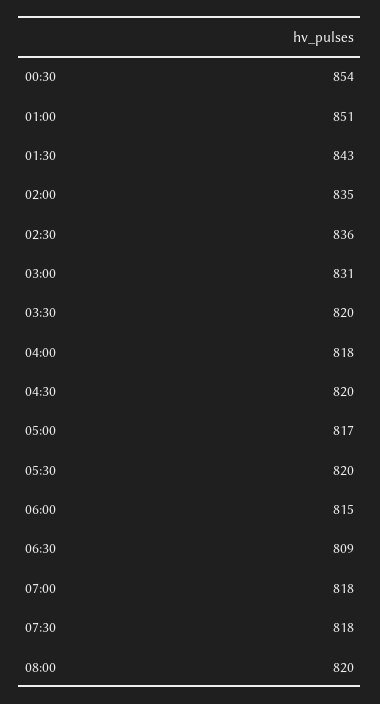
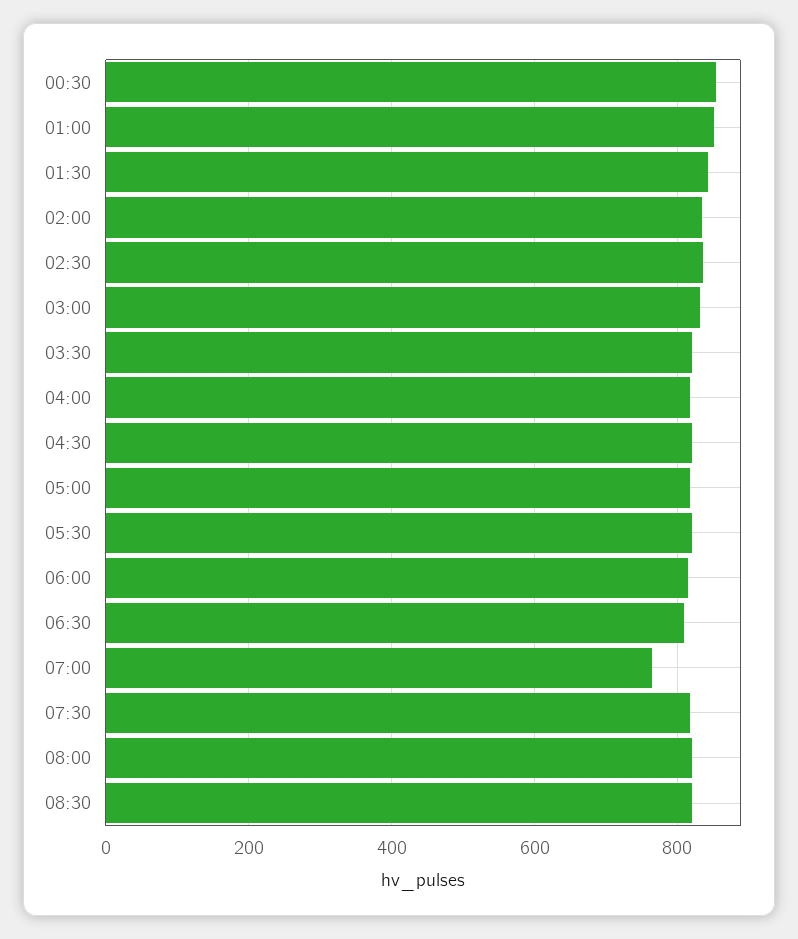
07:00: 818 -> 760
08:30: none -> 820

